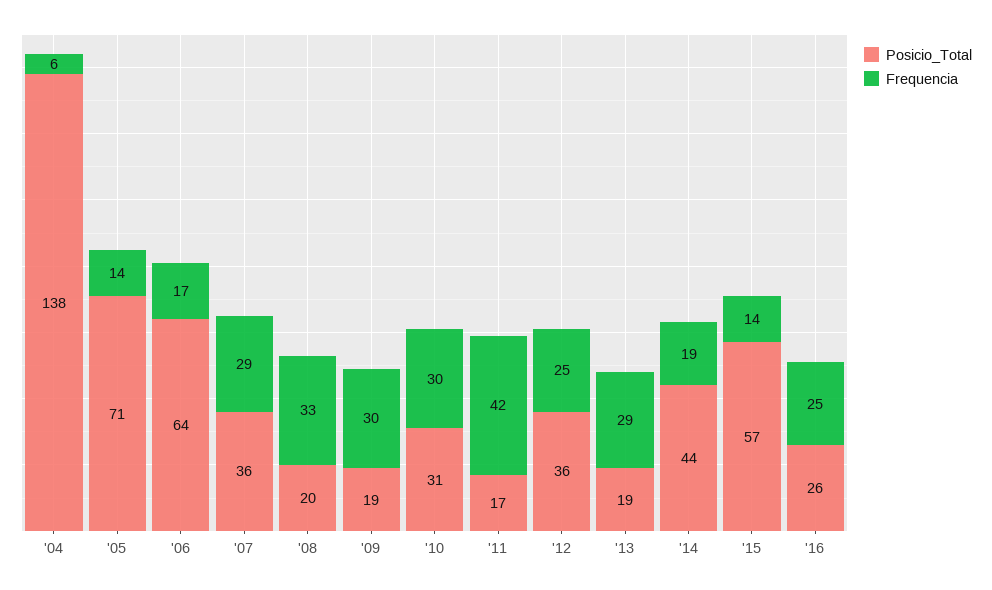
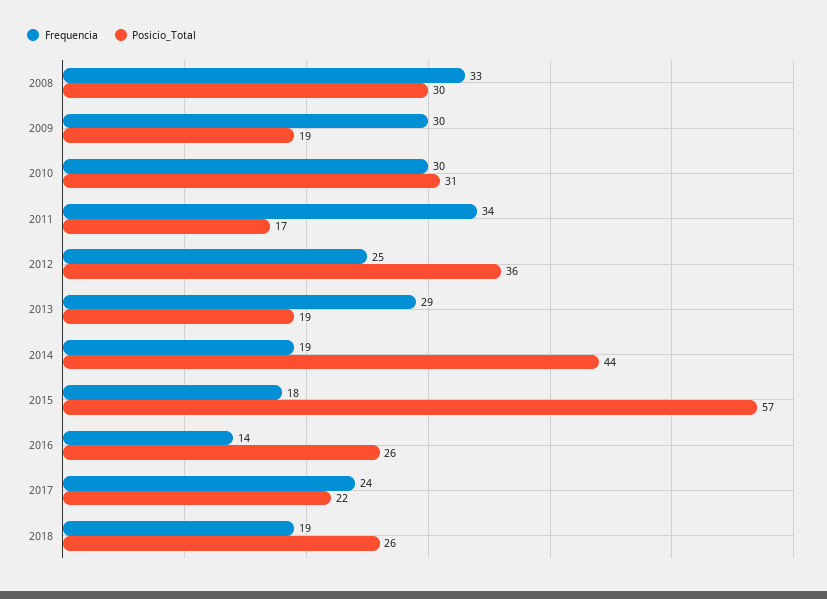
Posicio_Total, '04: 138 -> none
Frequencia, '04: 6 -> none
Posicio_Total, '05: 71 -> none
Frequencia, '05: 14 -> none
Posicio_Total, '06: 64 -> none
Frequencia, '06: 17 -> none
Posicio_Total, '07: 36 -> none
Frequencia, '07: 29 -> none
Posicio_Total, '08: 20 -> 30
Frequencia, '11: 42 -> 34
Frequencia, '15: 14 -> 18
Frequencia, '16: 25 -> 14
Frequencia, 2017: none -> 24
Posicio_Total, 2017: none -> 22
Frequencia, 2018: none -> 19
Posicio_Total, 2018: none -> 26

